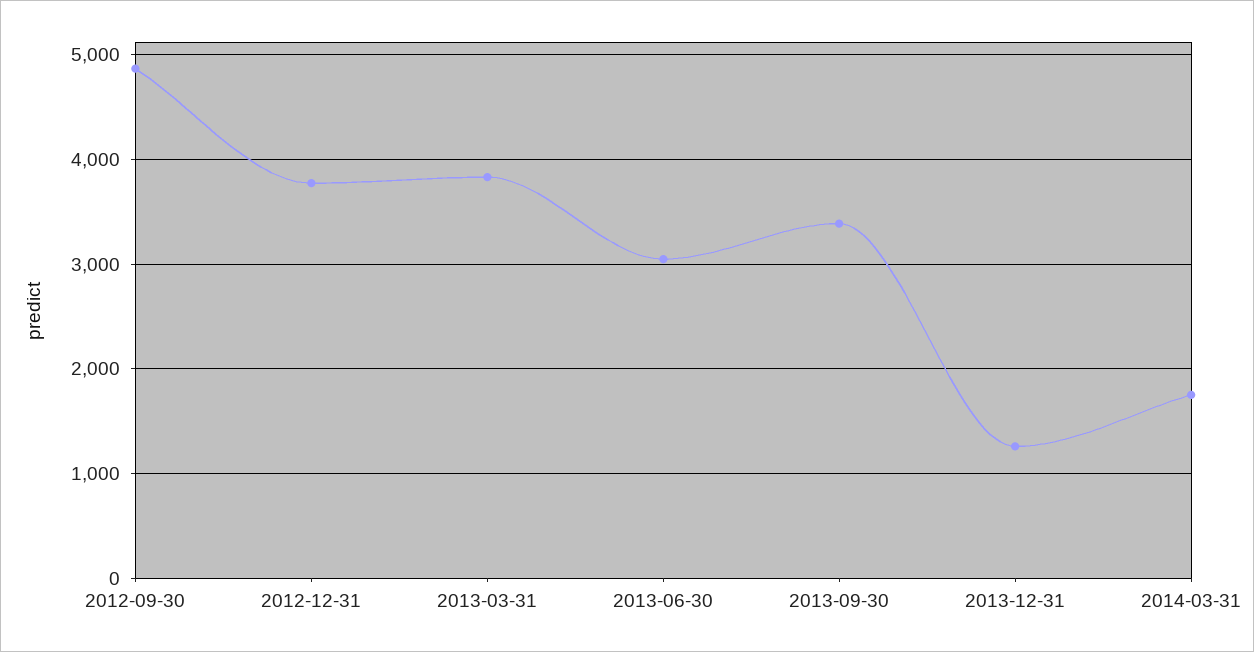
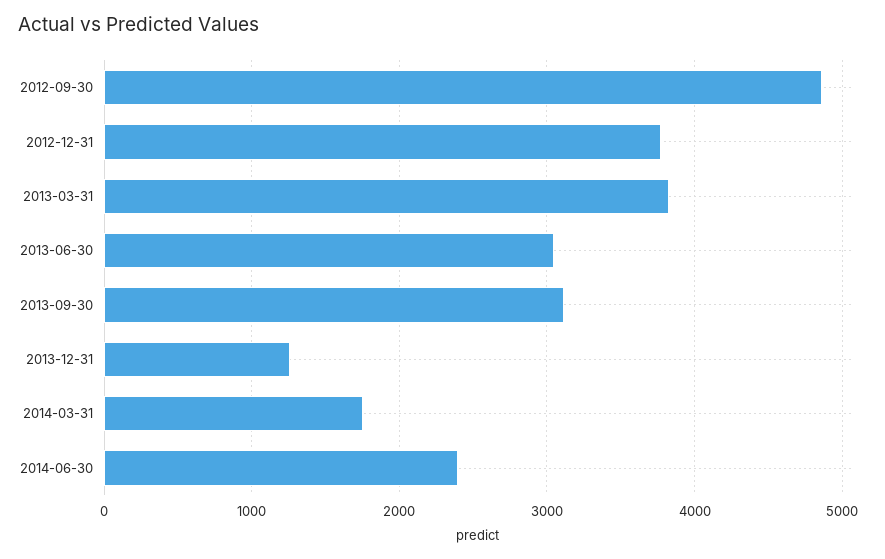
2013-09-30: 3400 -> 3100
2014-06-30: none -> 2400

